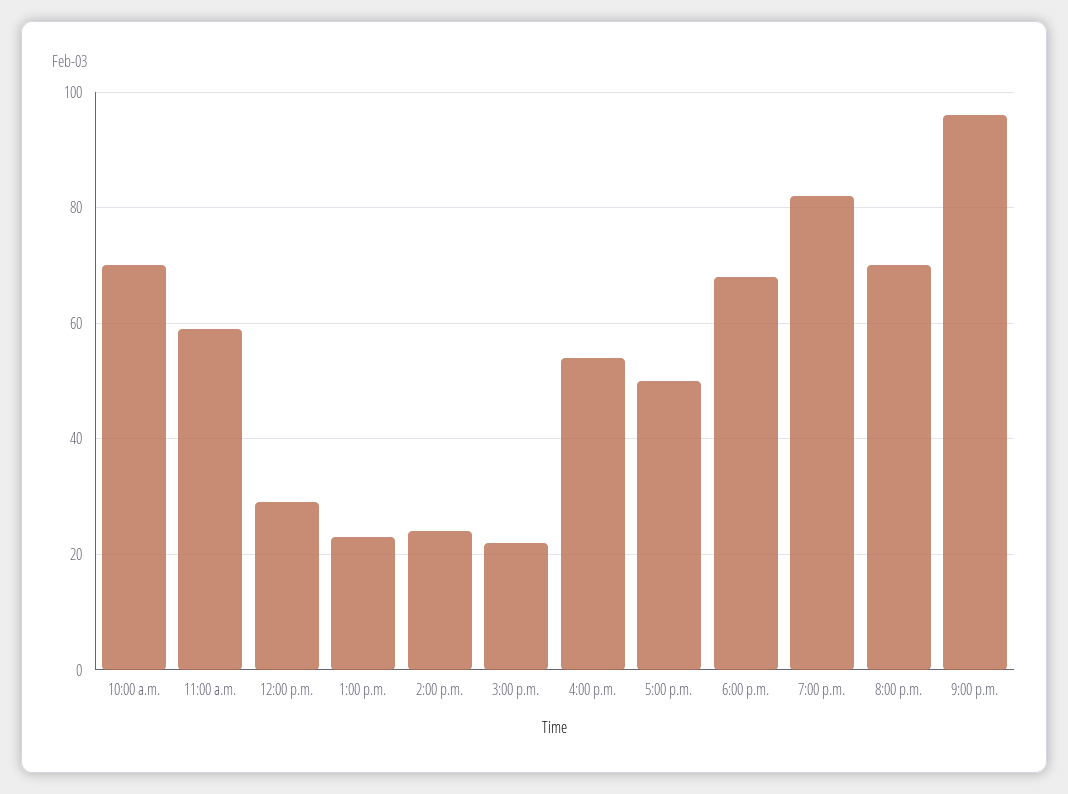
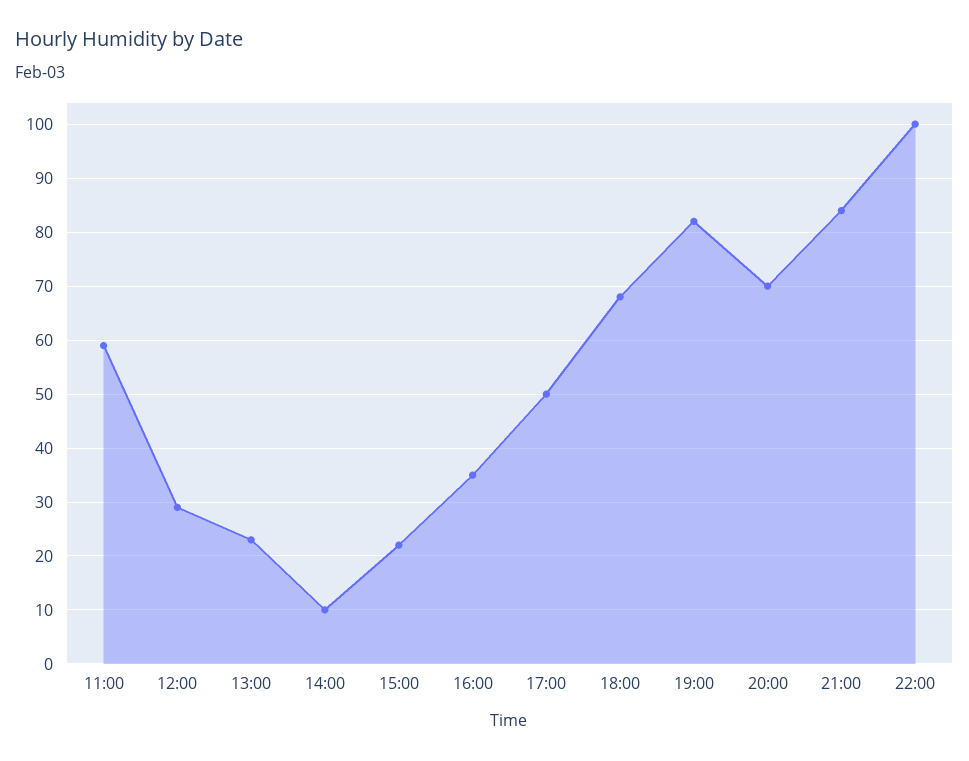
10:00 a.m.: 70 -> none
2:00 p.m.: 25 -> 10
4:00 p.m.: 55 -> 35
9:00 p.m.: 95 -> 85
22:00: none -> 100

